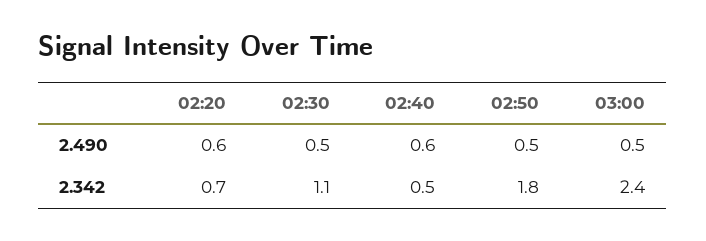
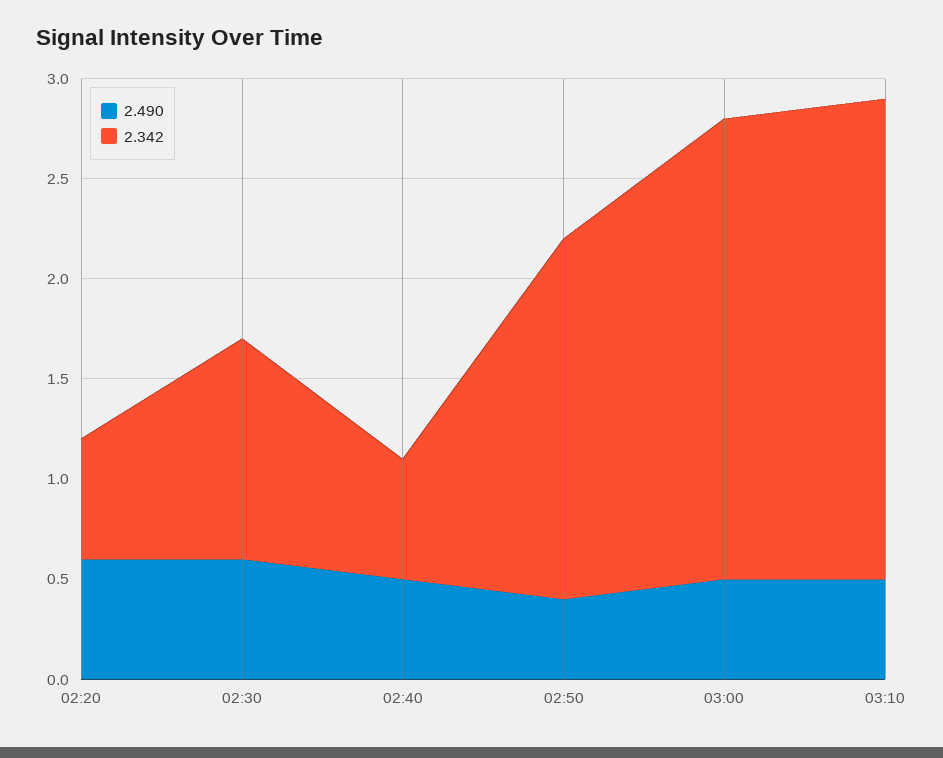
2.490, 02:30: 0.5 -> 0.6
2.490, 02:40: 0.6 -> 0.5
2.490, 02:50: 0.5 -> 0.4
2.342, 02:20: 0.7 -> 0.6
2.342, 02:40: 0.5 -> 0.6
2.342, 03:00: 2.4 -> 2.3
2.490, 03:10: none -> 0.5
2.342, 03:10: none -> 2.4

